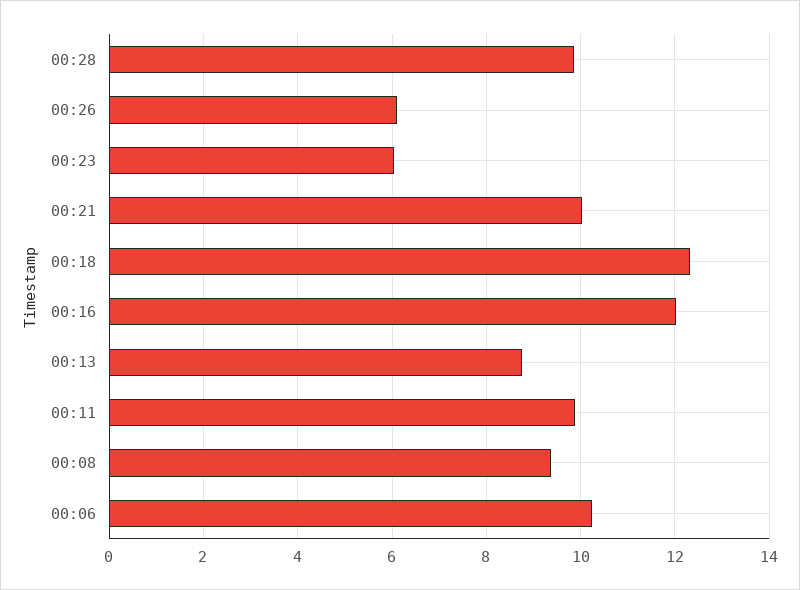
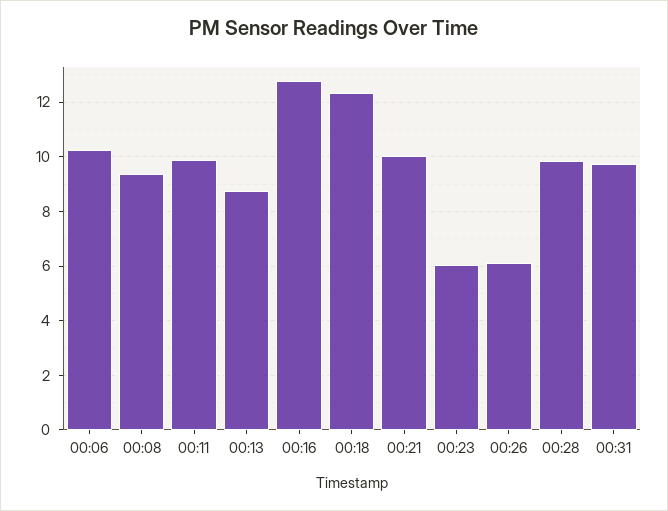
00:16: 12 -> 12.75
00:31: none -> 9.75

